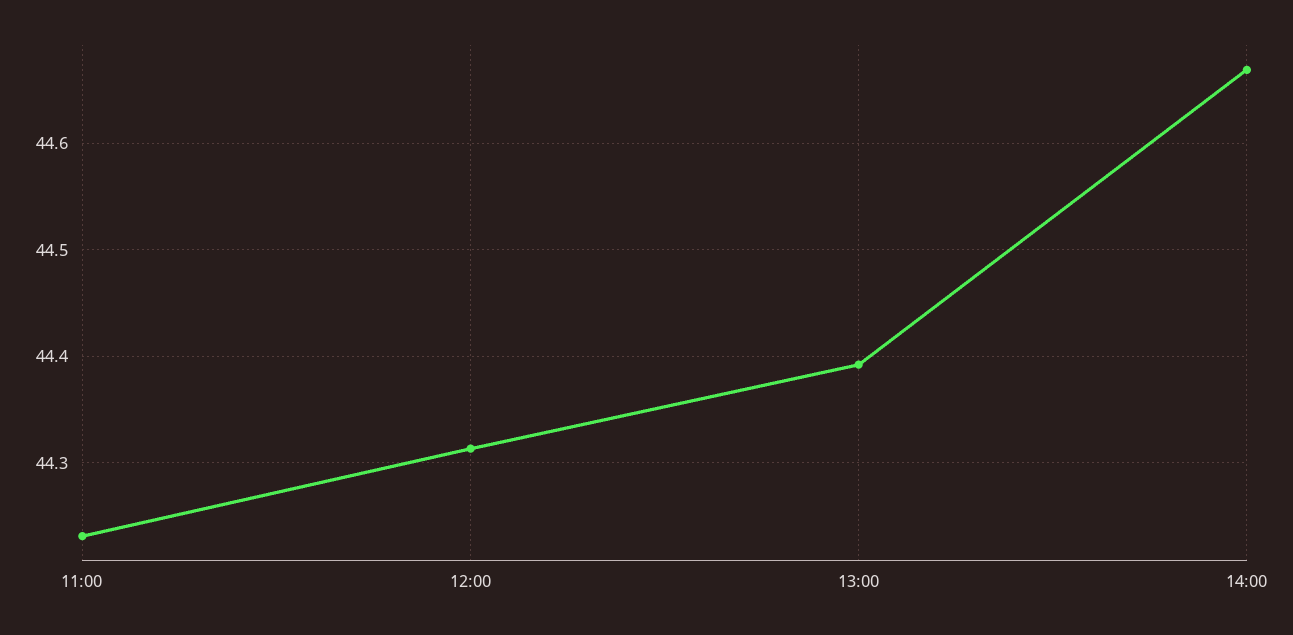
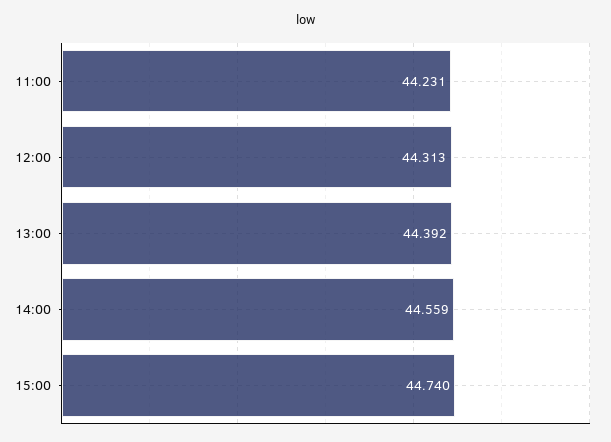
14:00: 44.67 -> 44.559
15:00: none -> 44.74

